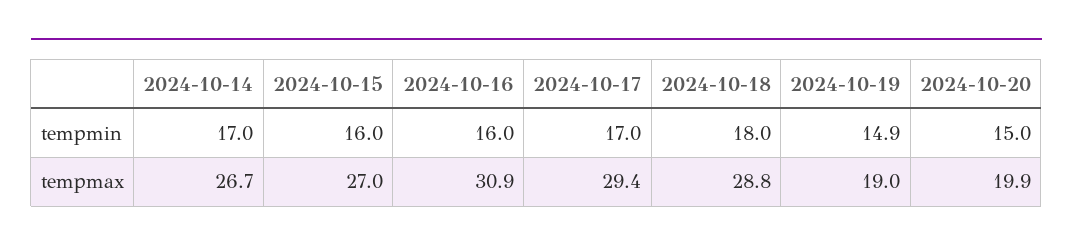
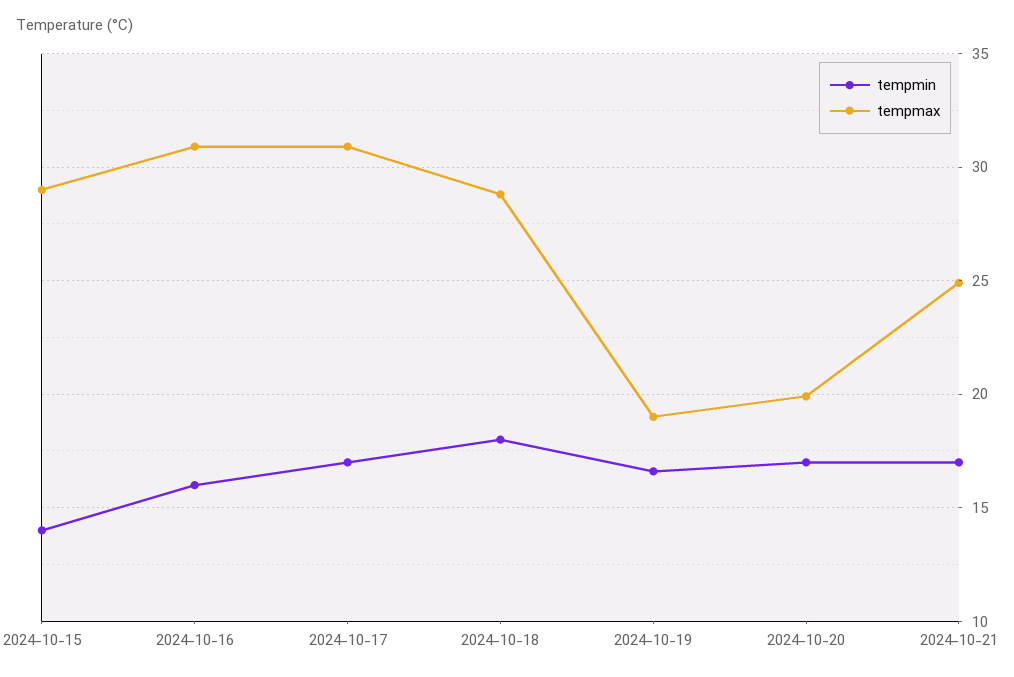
tempmin, 2024-10-14: 17 -> none
tempmin, 2024-10-15: 16 -> 14
tempmin, 2024-10-19: 14.9 -> 16.5
tempmin, 2024-10-20: 15 -> 17
tempmax, 2024-10-14: 26.7 -> none
tempmax, 2024-10-15: 27 -> 29
tempmax, 2024-10-17: 29.4 -> 31
tempmin, 2024-10-21: none -> 17
tempmax, 2024-10-21: none -> 25

